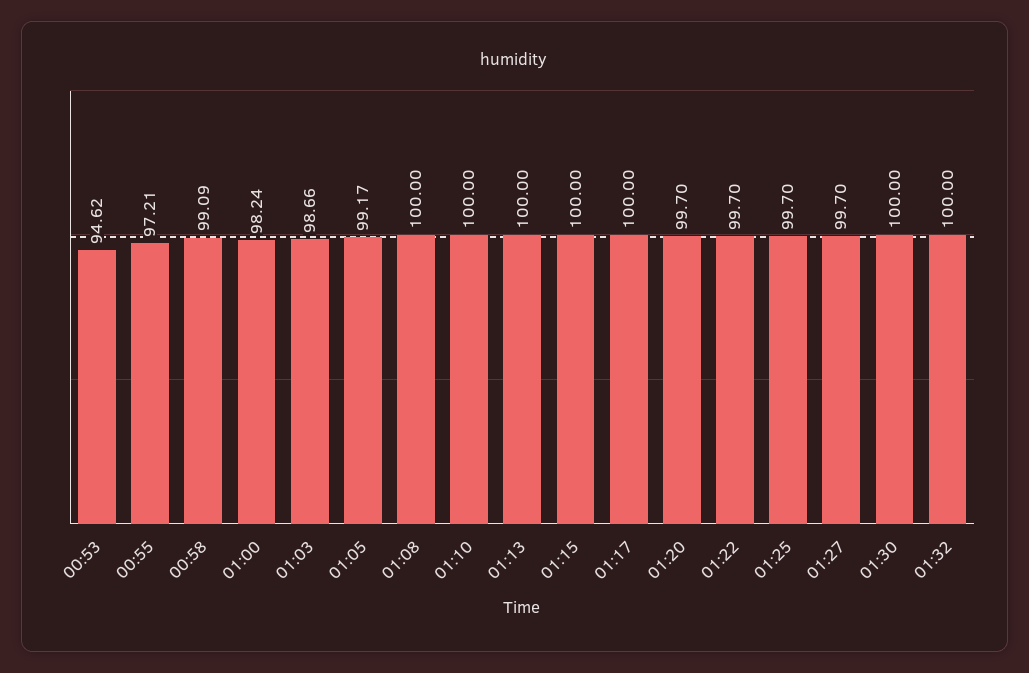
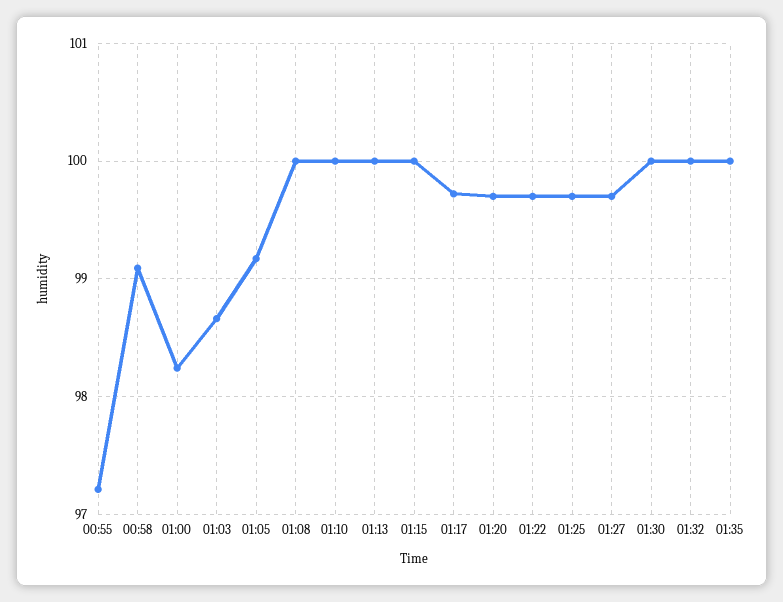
00:53: 94.62 -> none
01:17: 100 -> 99.7
01:35: none -> 100

